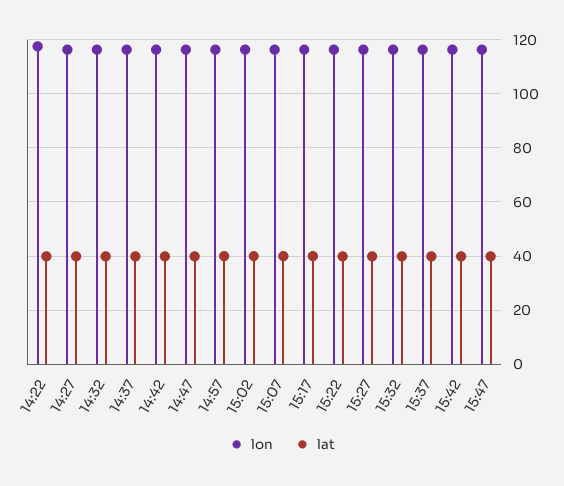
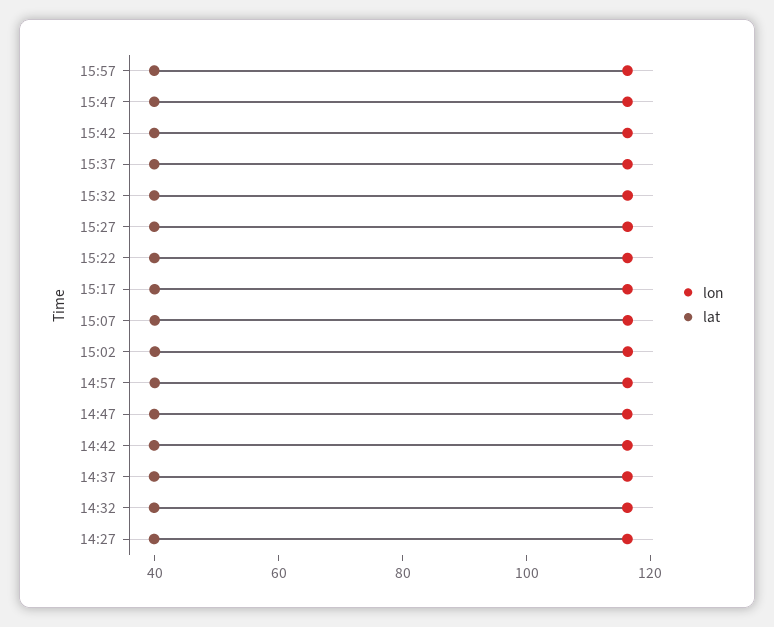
lon, 14:22: 117.5 -> none
lat, 14:22: 40 -> none
lon, 15:57: none -> 115
lat, 15:57: none -> 40

